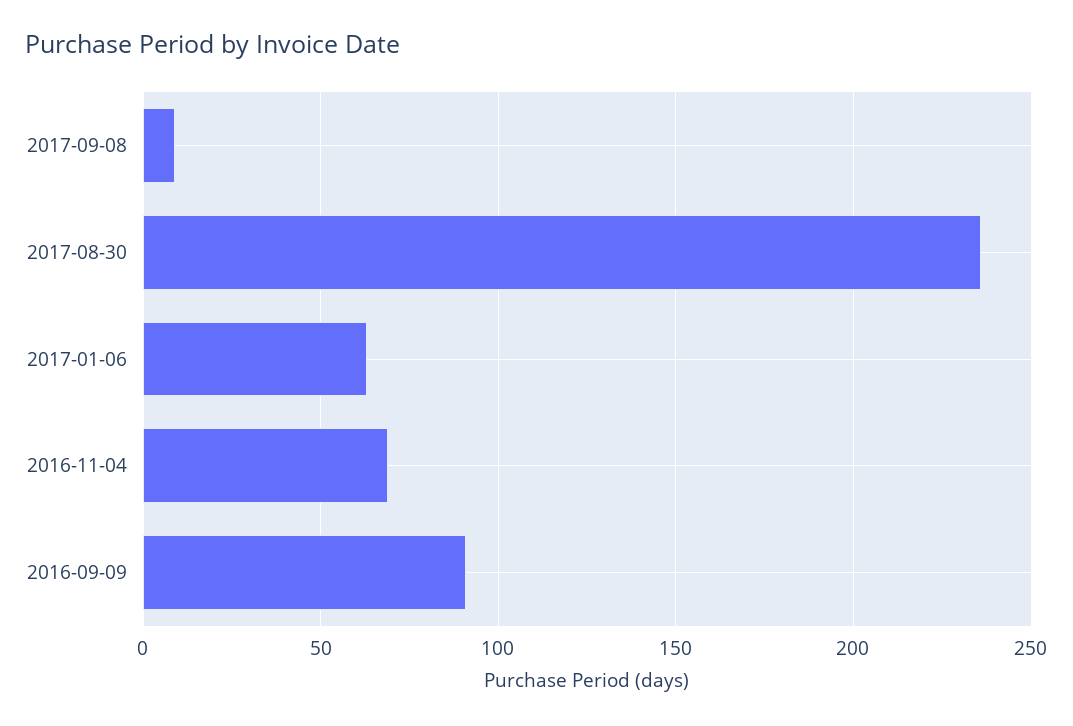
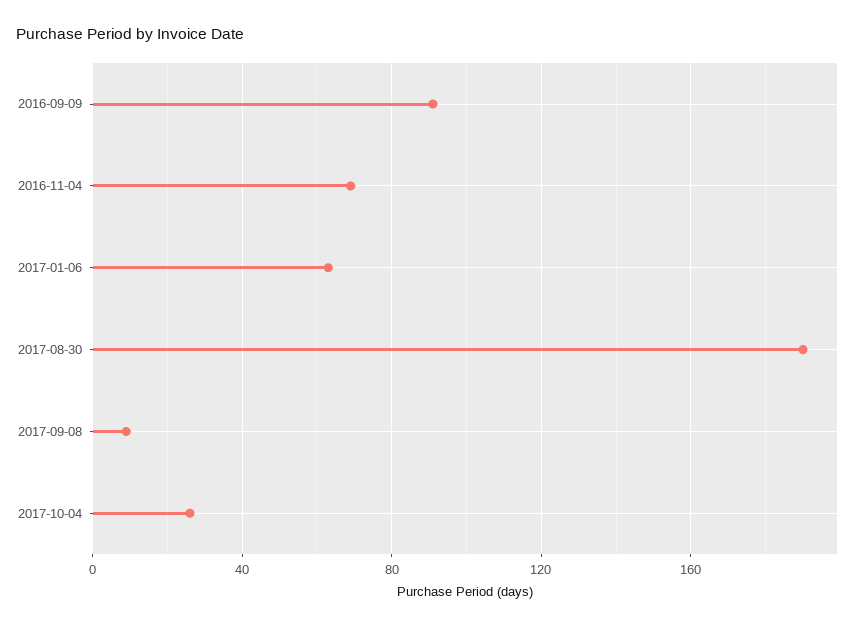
2017-08-30: 235 -> 190
2017-10-04: none -> 25

